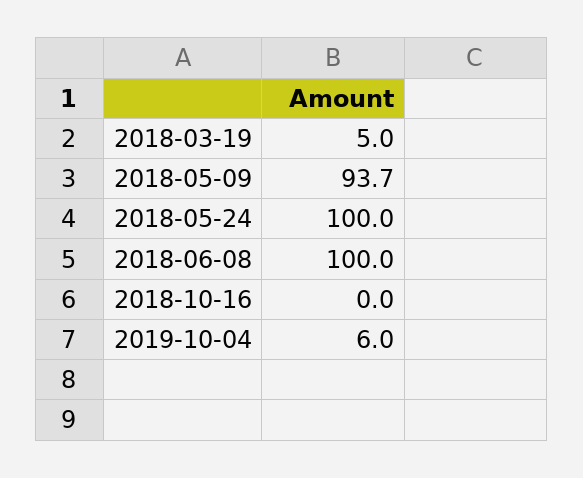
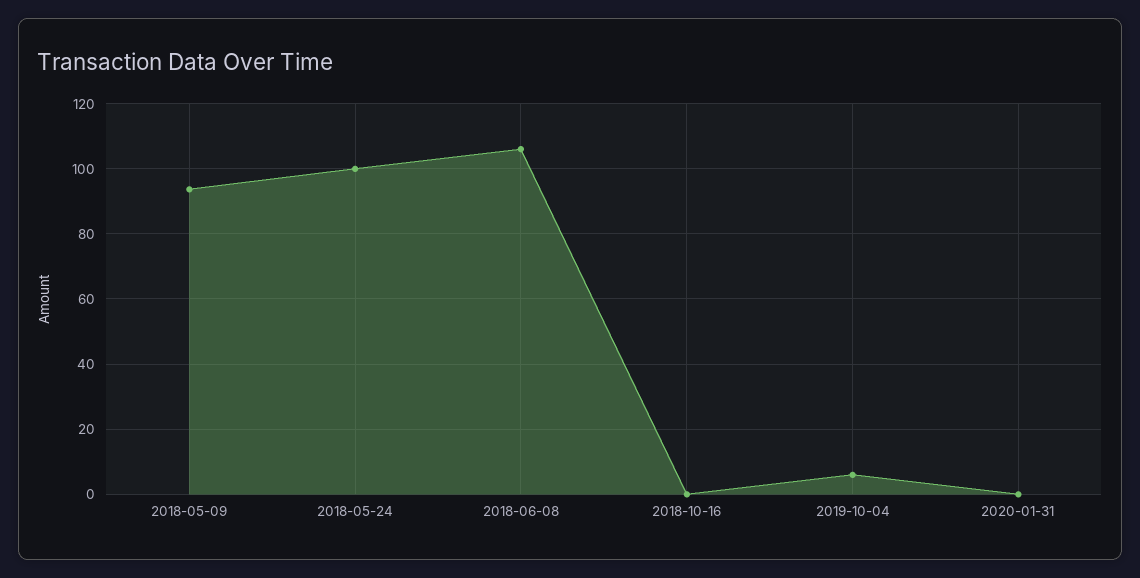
2018-03-19: 5 -> none
2018-06-08: 100 -> 106
2020-01-31: none -> 0

